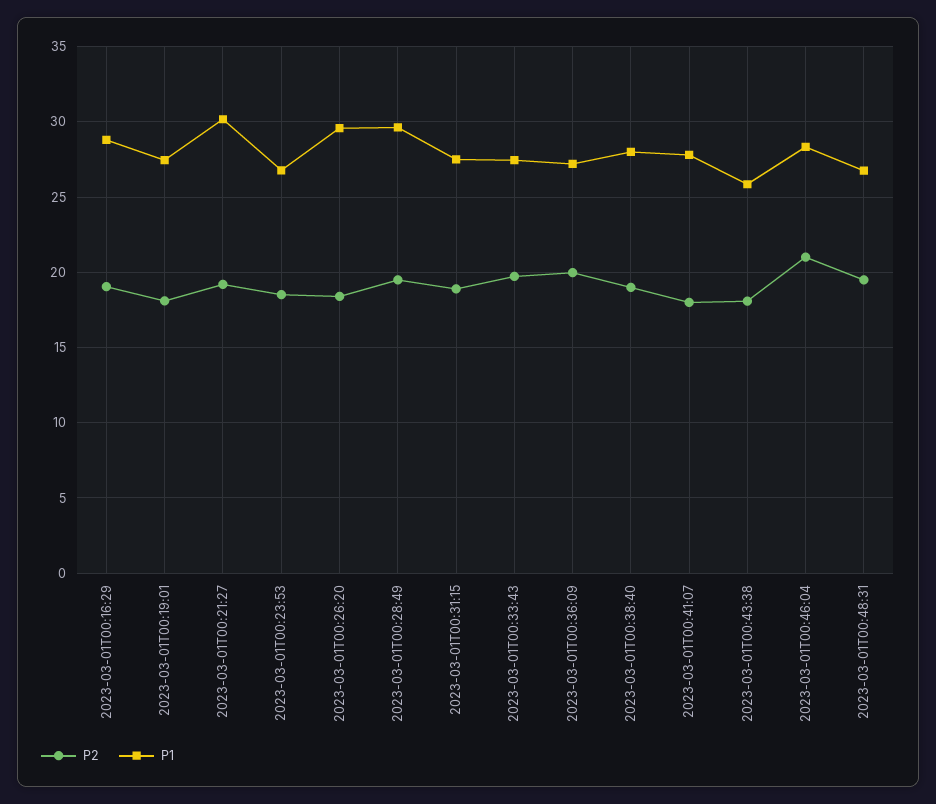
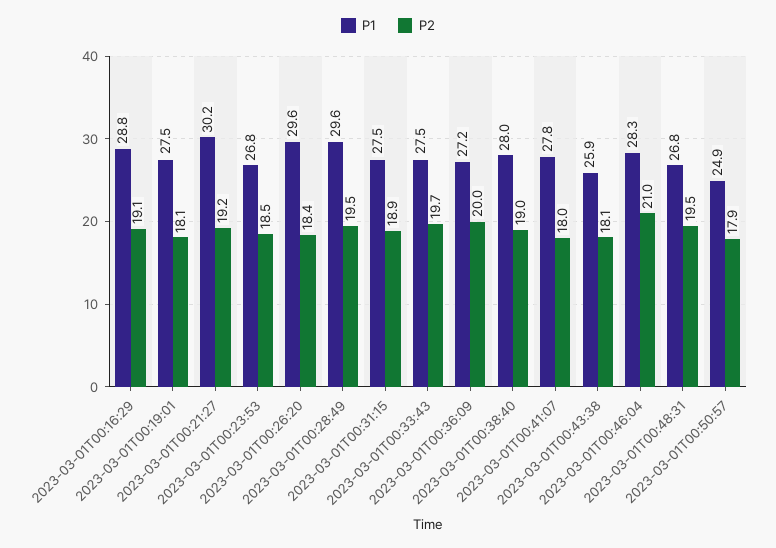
P1, 2023-03-01T00:50:57: none -> 24.9
P2, 2023-03-01T00:50:57: none -> 17.9

